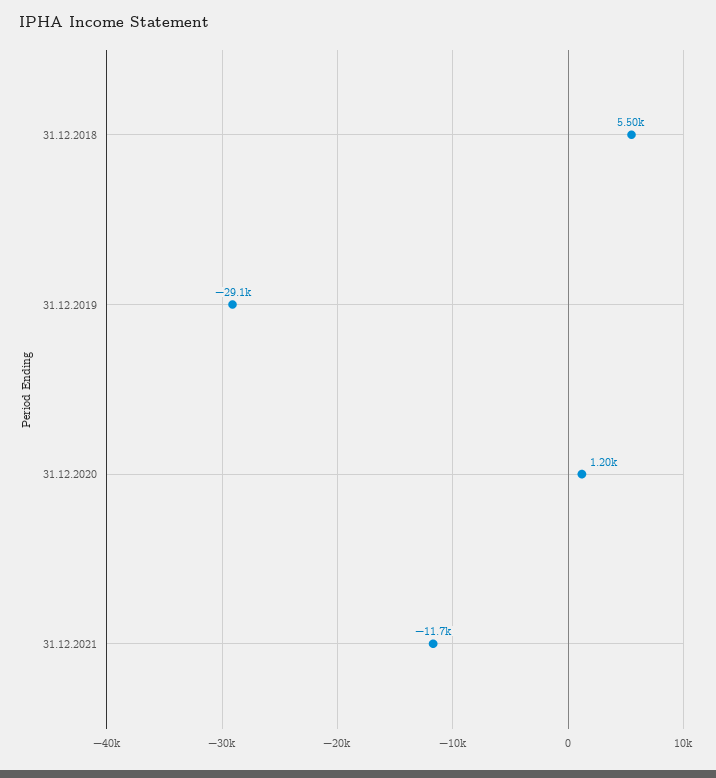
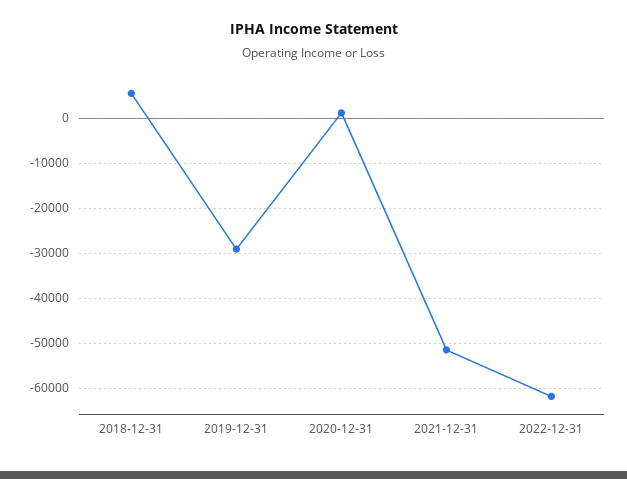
31.12.2021: -11700 -> -52000
2022-12-31: none -> -62000

